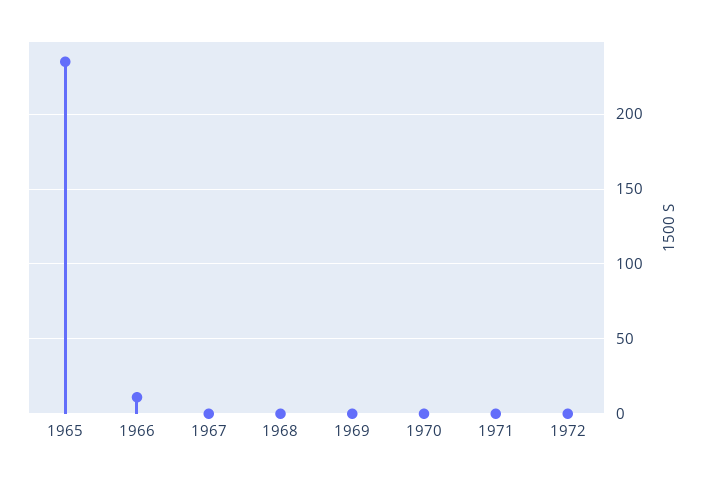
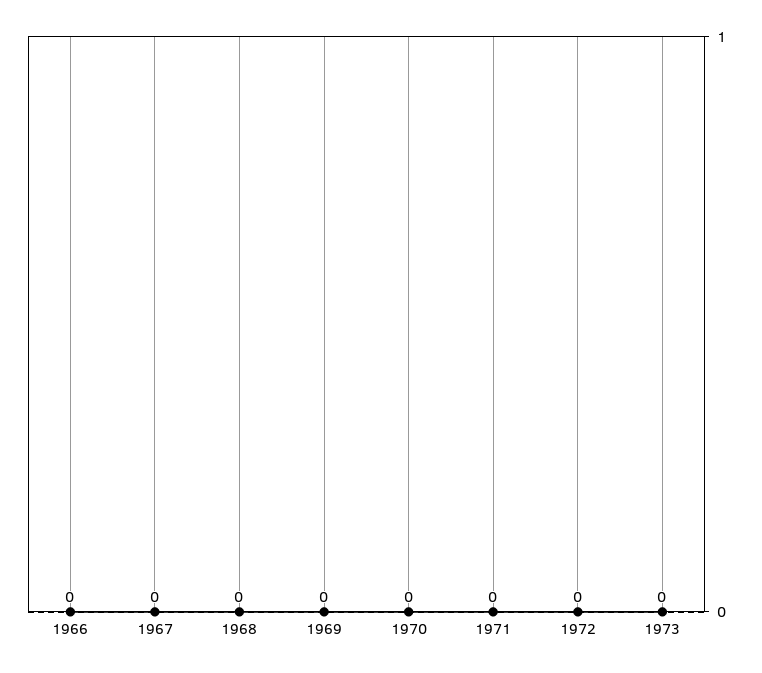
1965: 235 -> none
1966: 10 -> 0
1973: none -> 0

